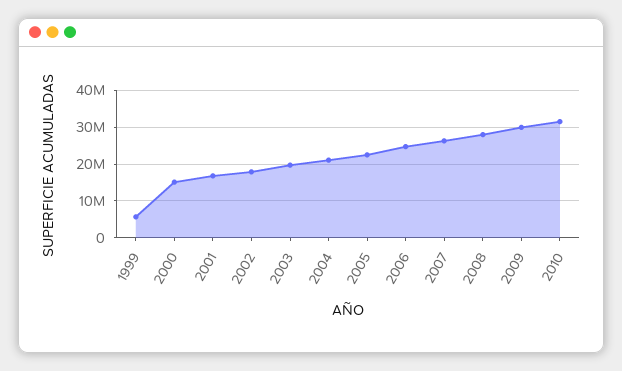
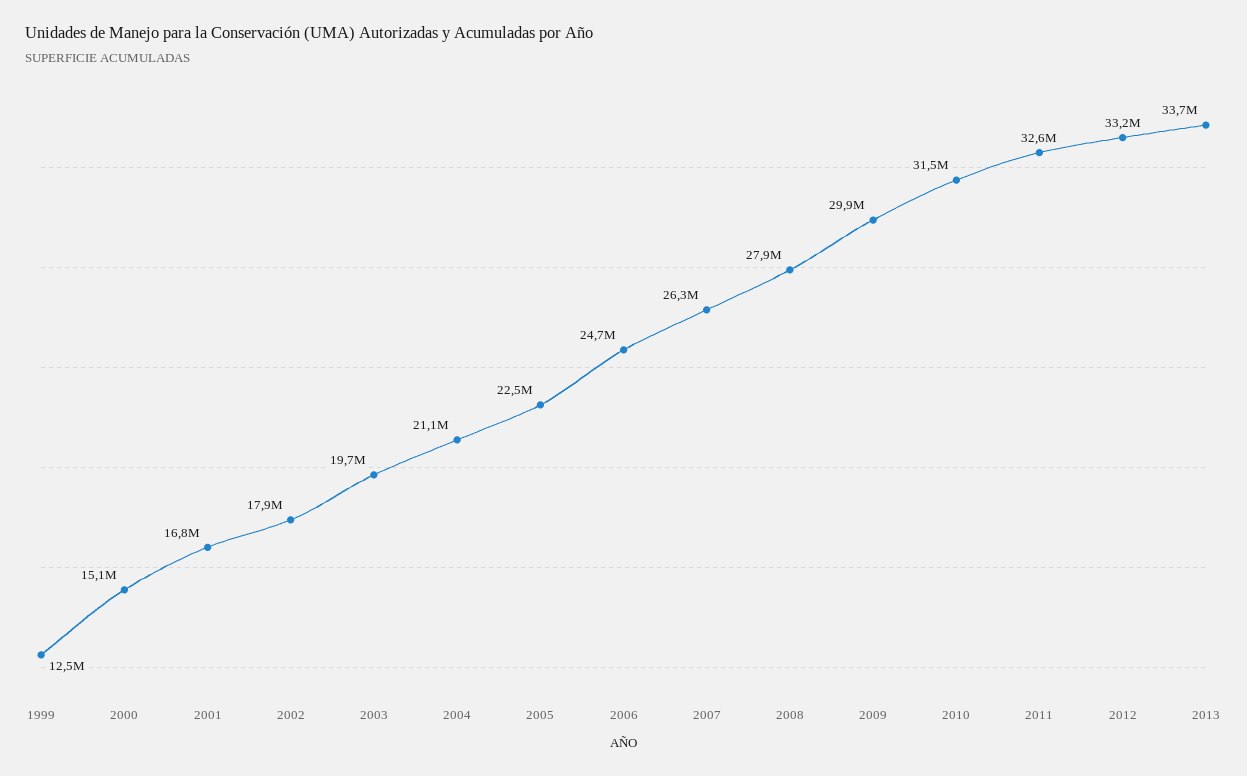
1999: 6000000 -> 12500000
2011: none -> 32600000
2012: none -> 33200000
2013: none -> 33700000

